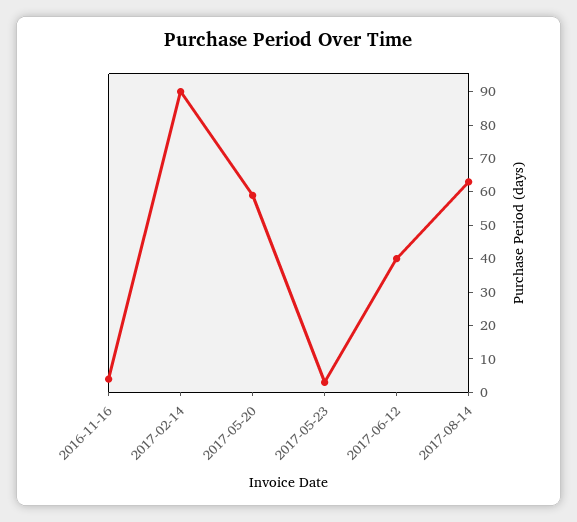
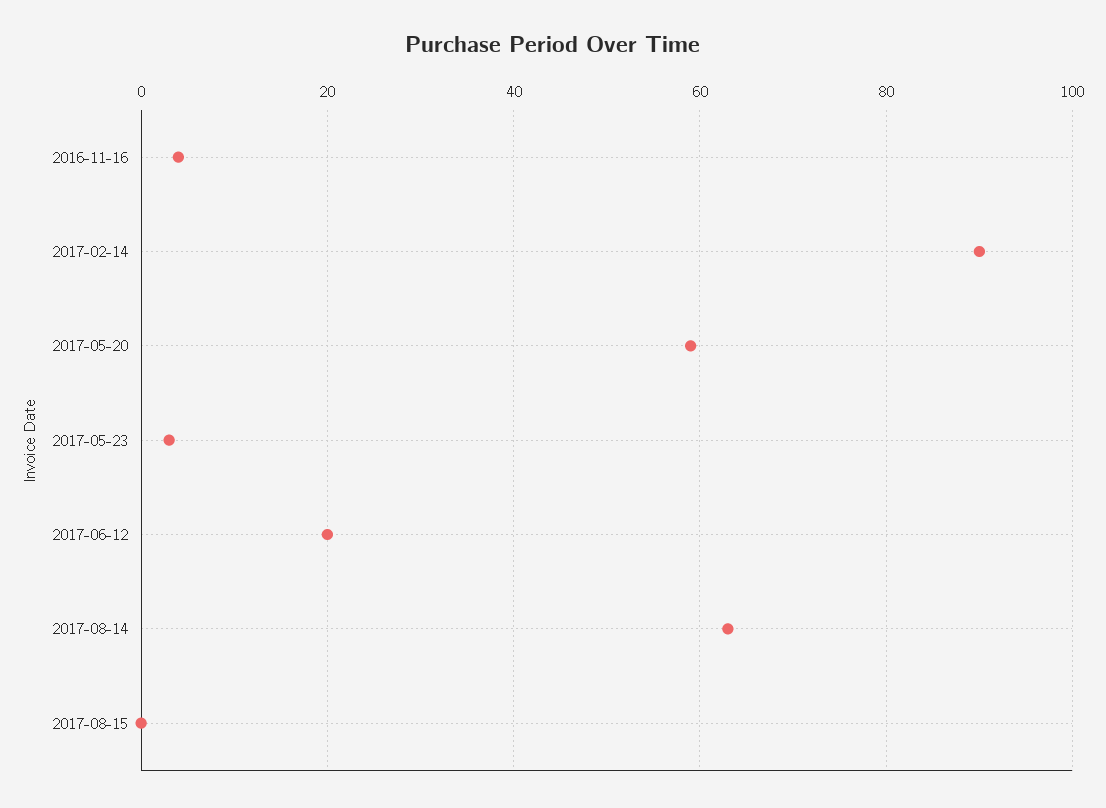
2017-06-12: 40 -> 20
2017-08-15: none -> 0

